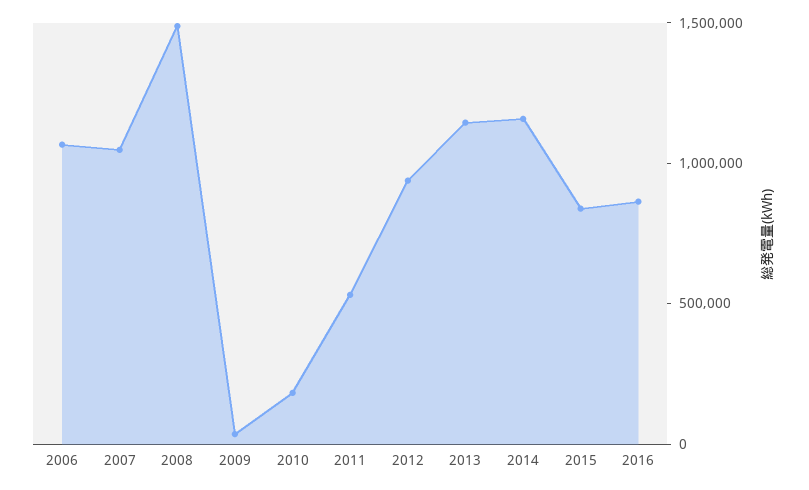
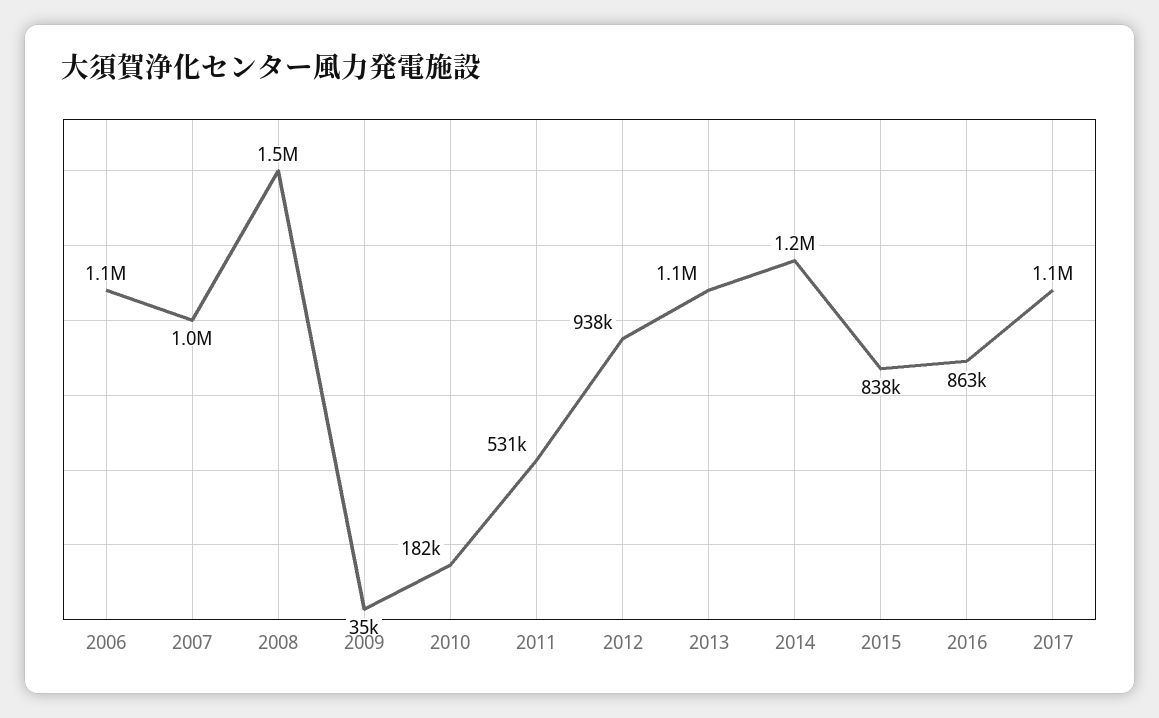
2017: none -> 1100000

